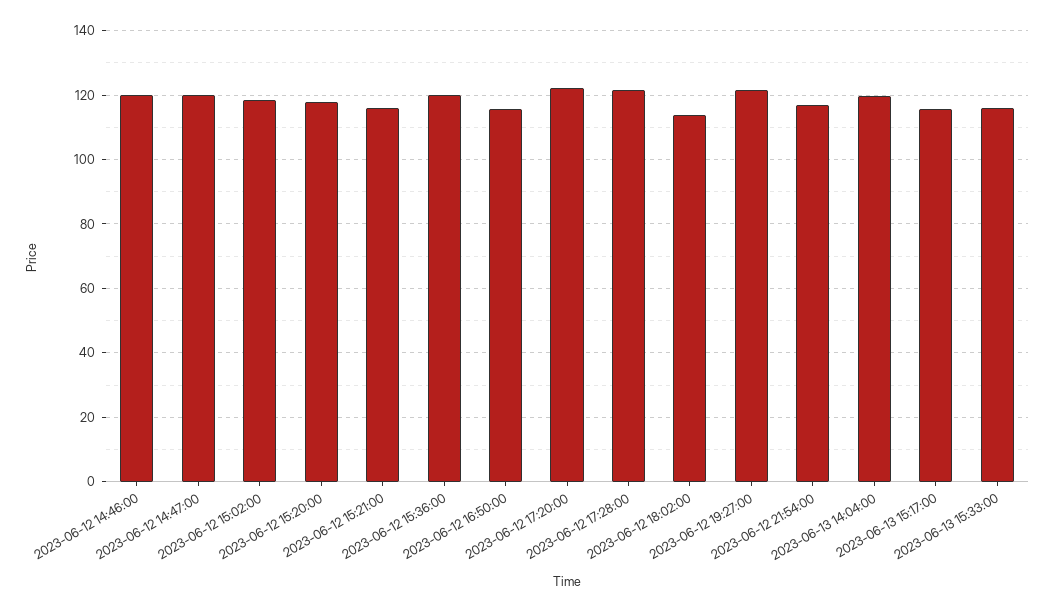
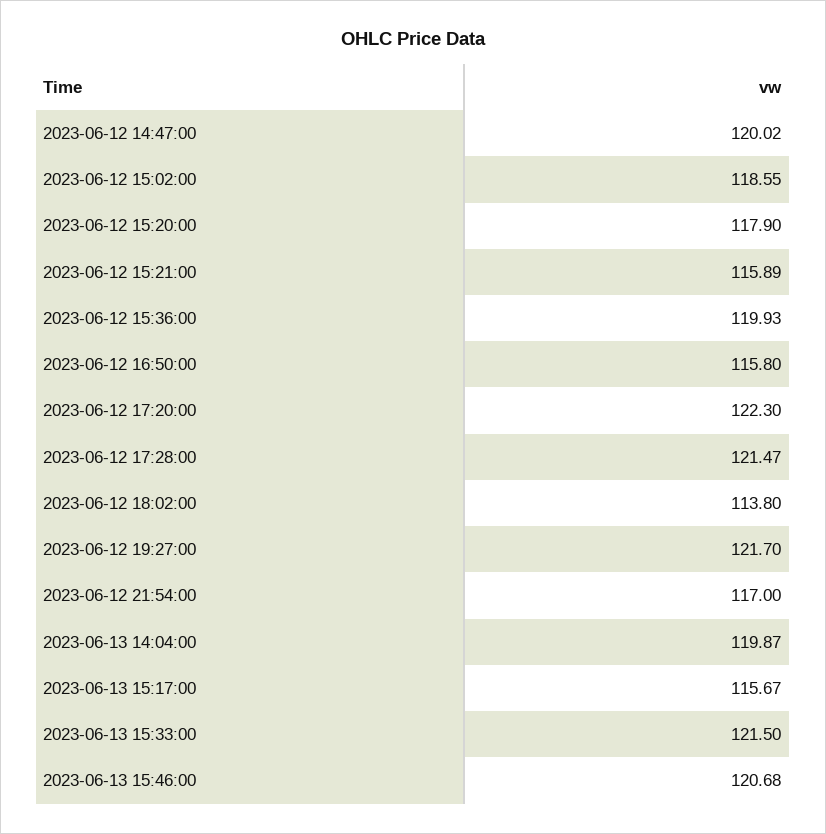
2023-06-12 14:46:00: 120 -> none
2023-06-13 15:33:00: 116 -> 121.5
2023-06-13 15:46:00: none -> 120.68

